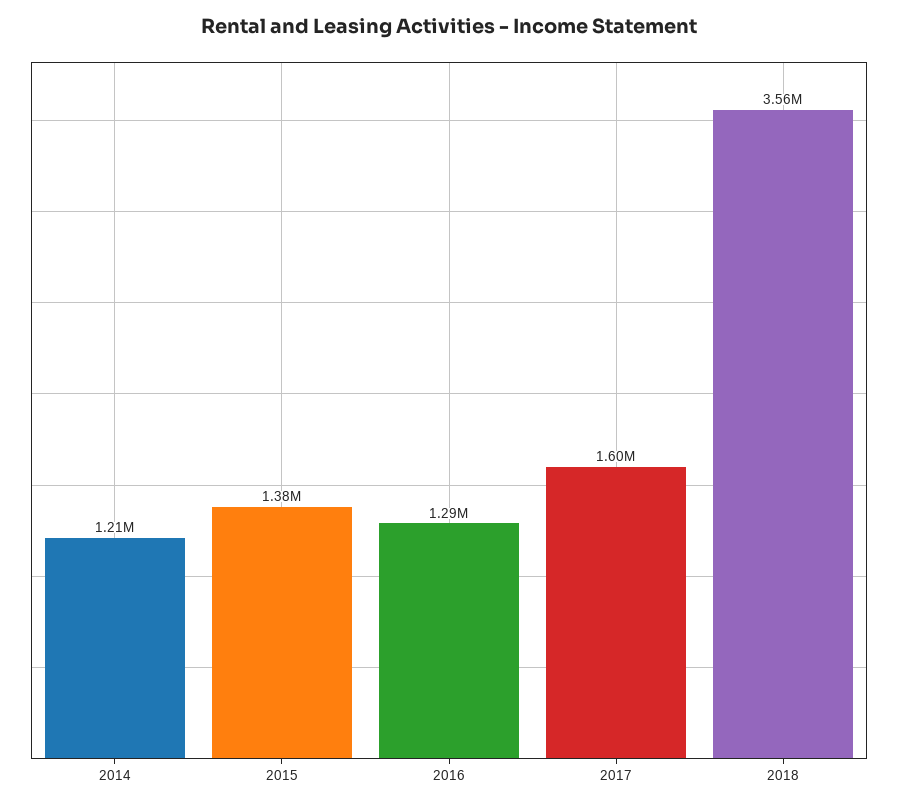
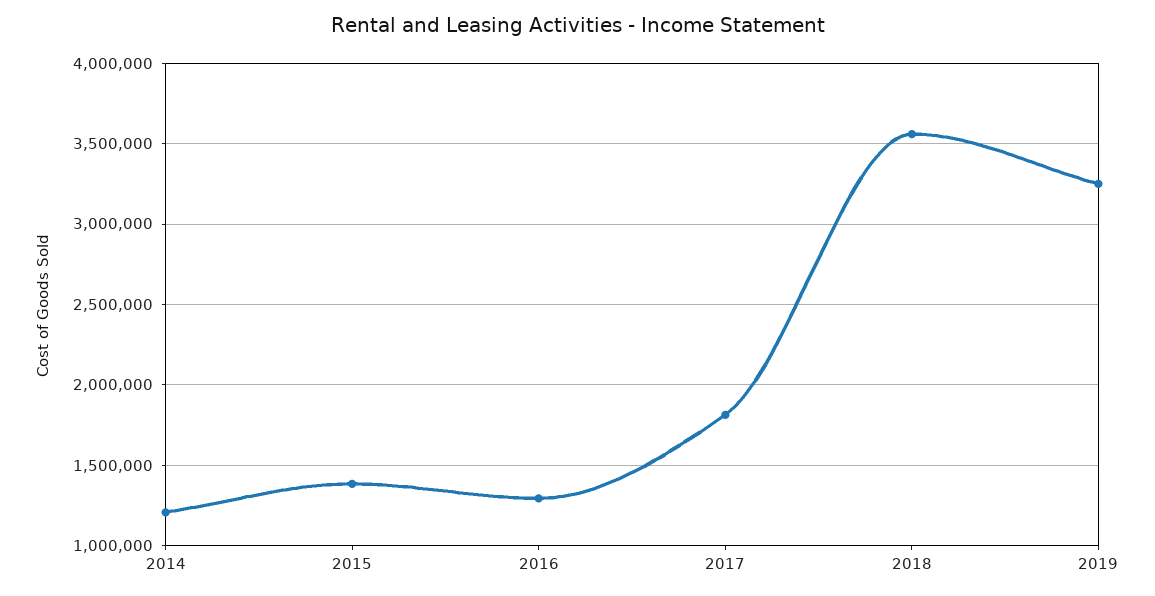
2017: 1600000 -> 1800000
2019: none -> 3250000

